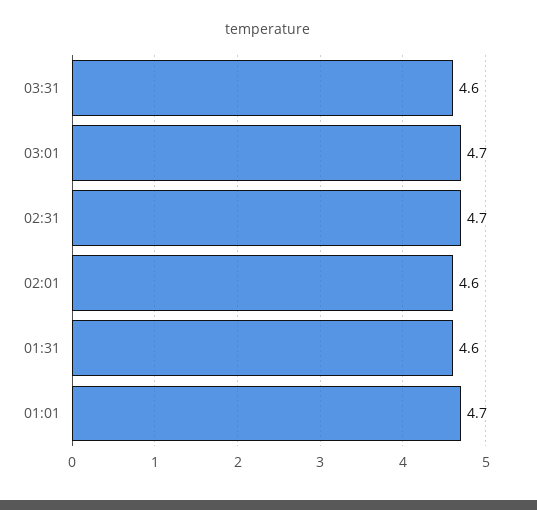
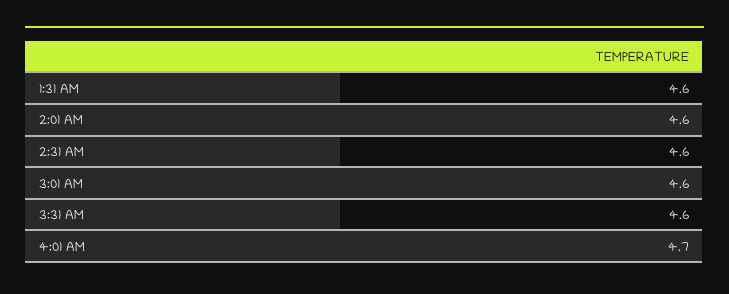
03:01: 4.7 -> 4.6
02:31: 4.7 -> 4.6
01:01: 4.7 -> none
4:01 AM: none -> 4.7

